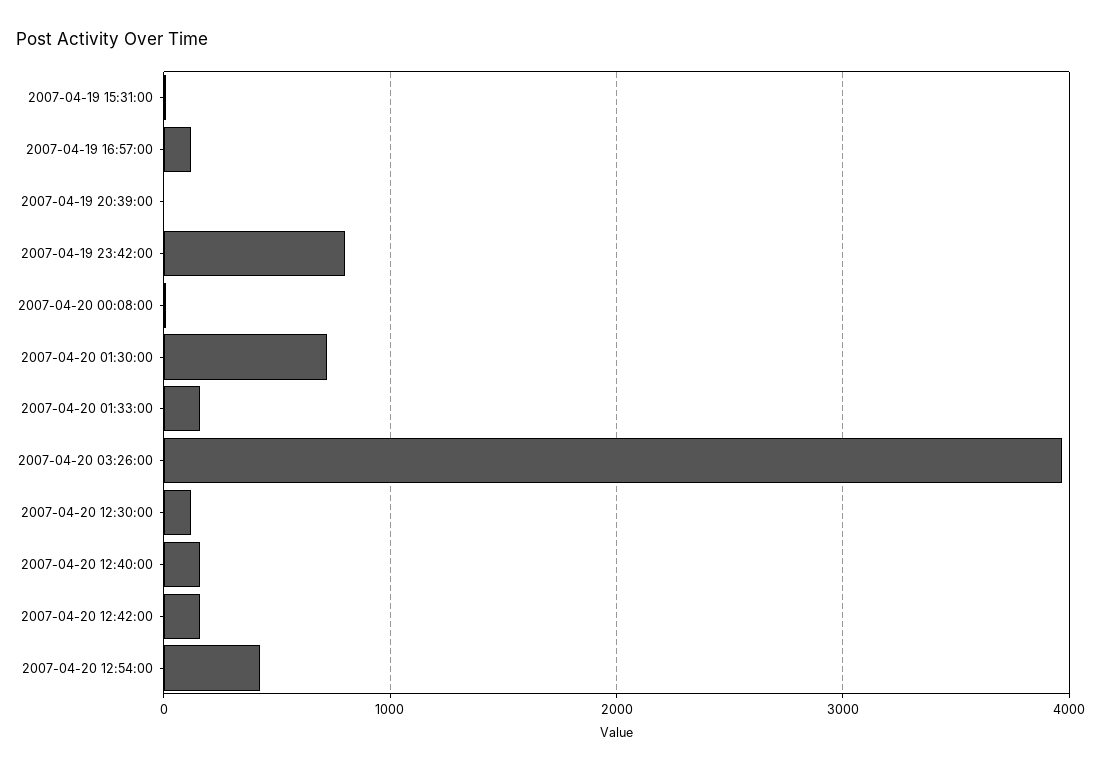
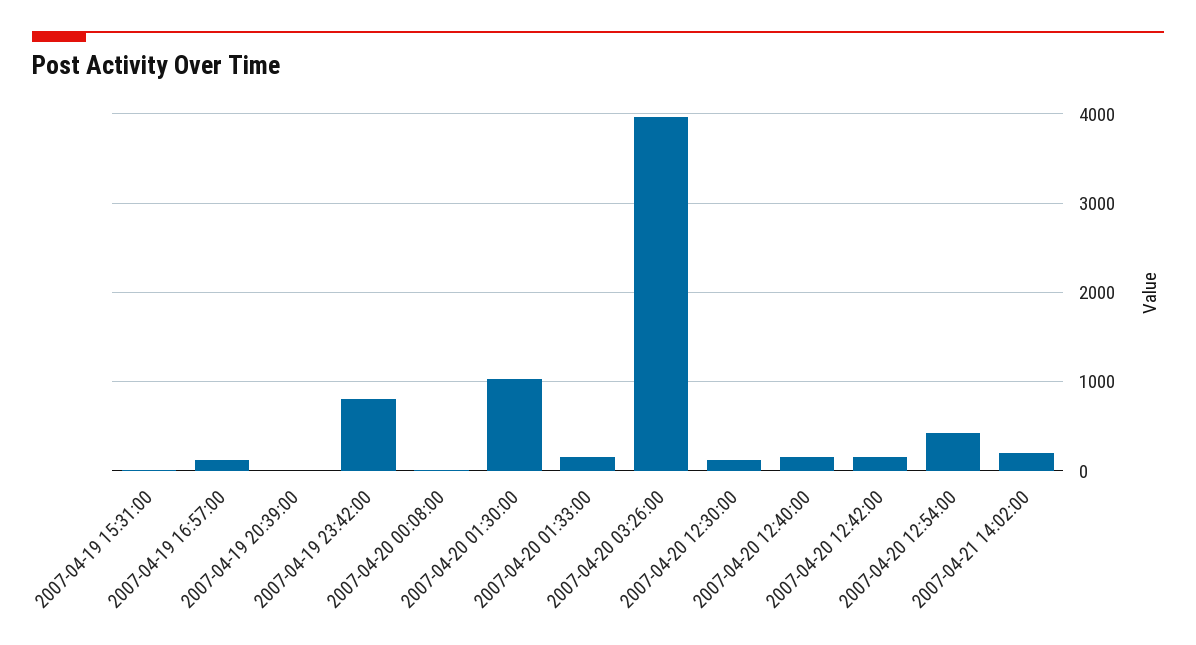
2007-04-20 01:30:00: 700 -> 1000
2007-04-21 14:02:00: none -> 200

